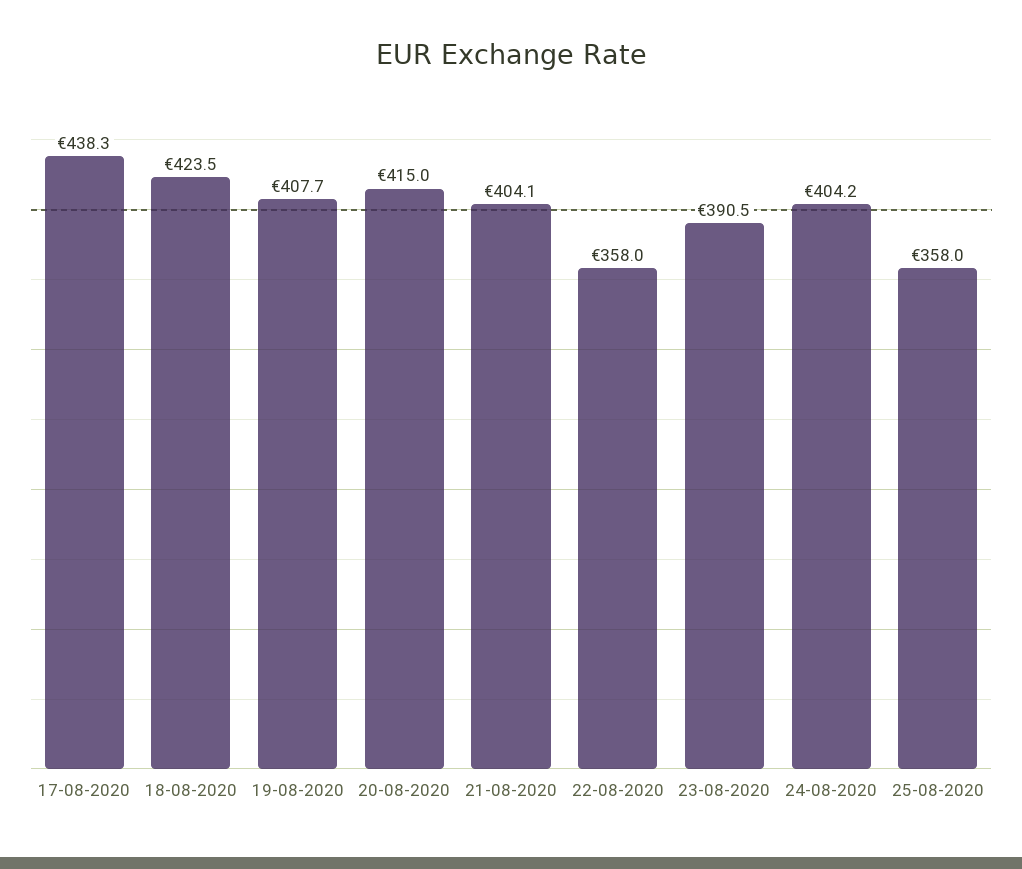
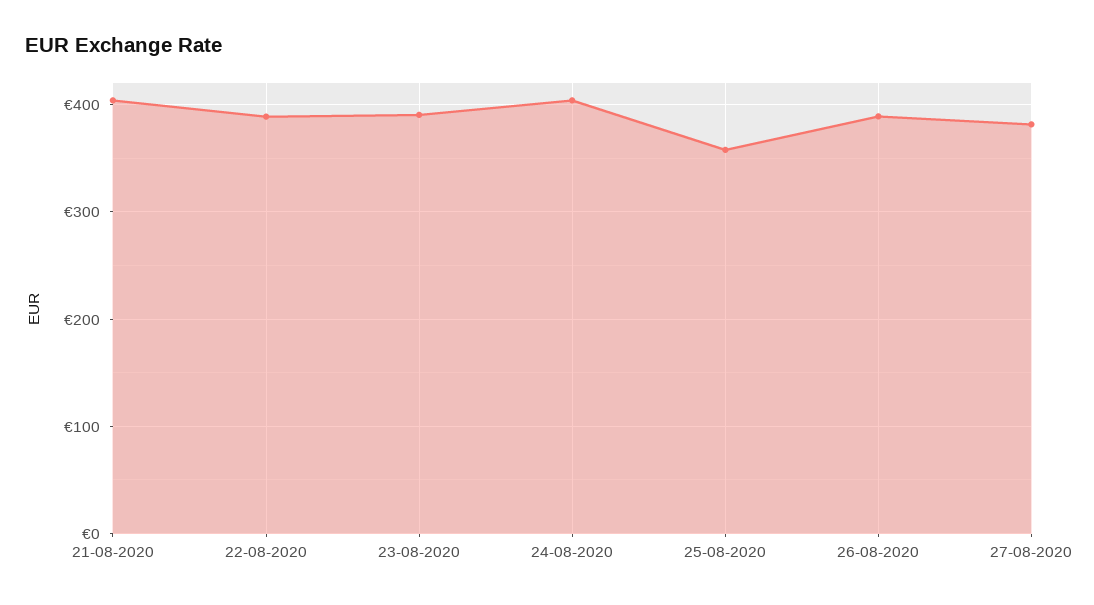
17-08-2020: 438.3 -> none
18-08-2020: 423.5 -> none
19-08-2020: 407.7 -> none
20-08-2020: 415 -> none
22-08-2020: 358 -> 390
26-08-2020: none -> 390
27-08-2020: none -> 380

